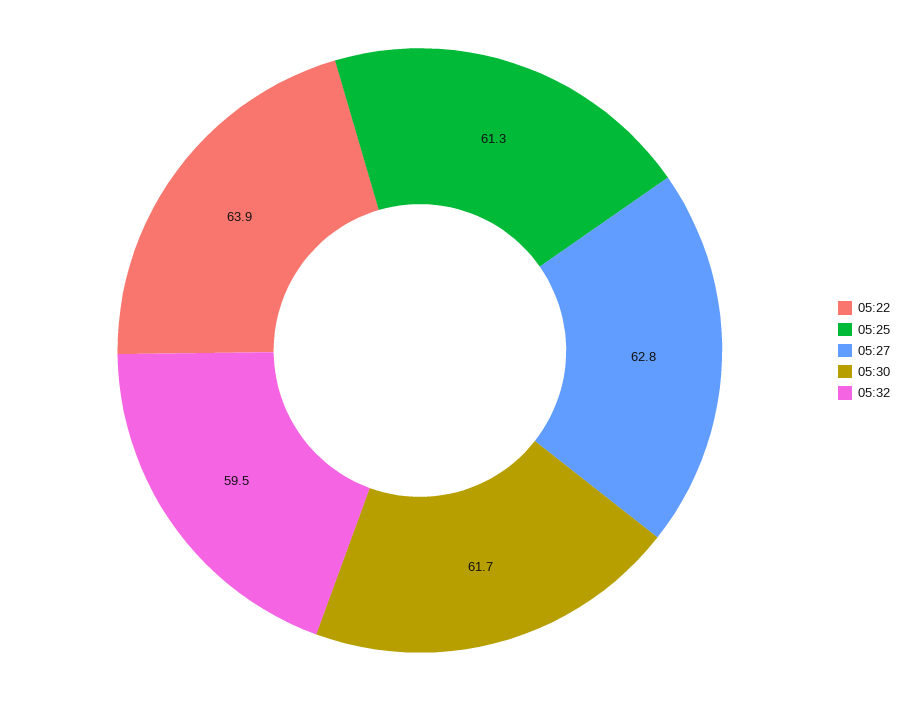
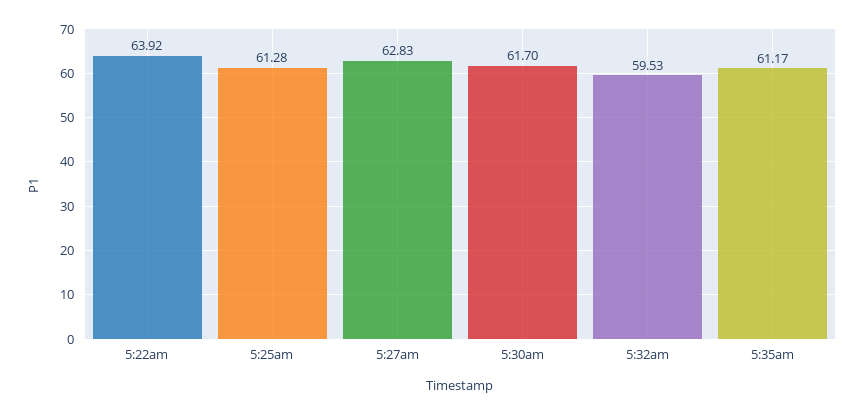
5:35am: none -> 61.17

